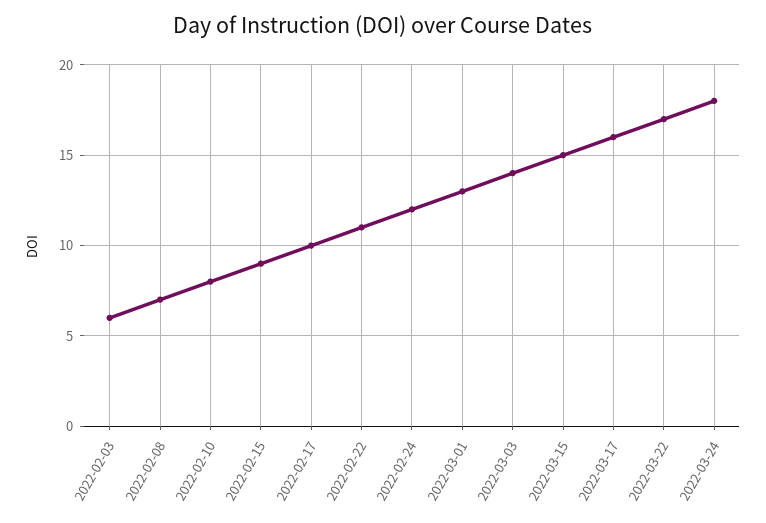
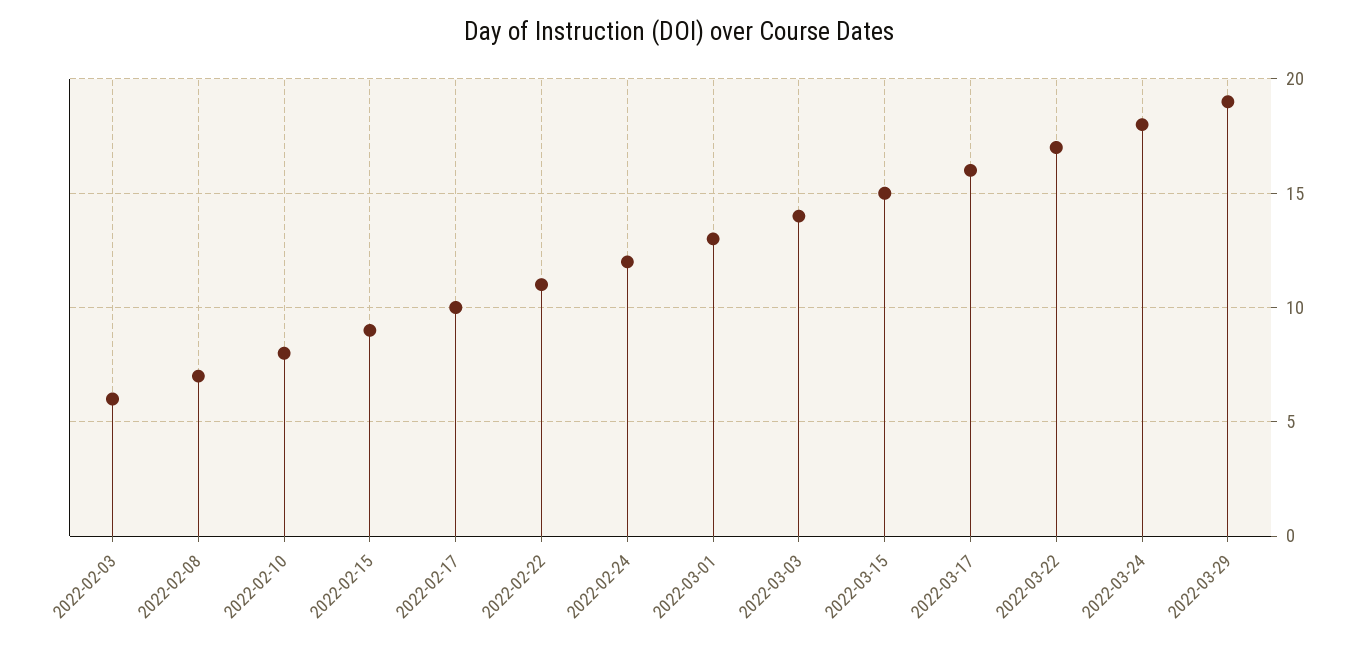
2022-03-29: none -> 19

